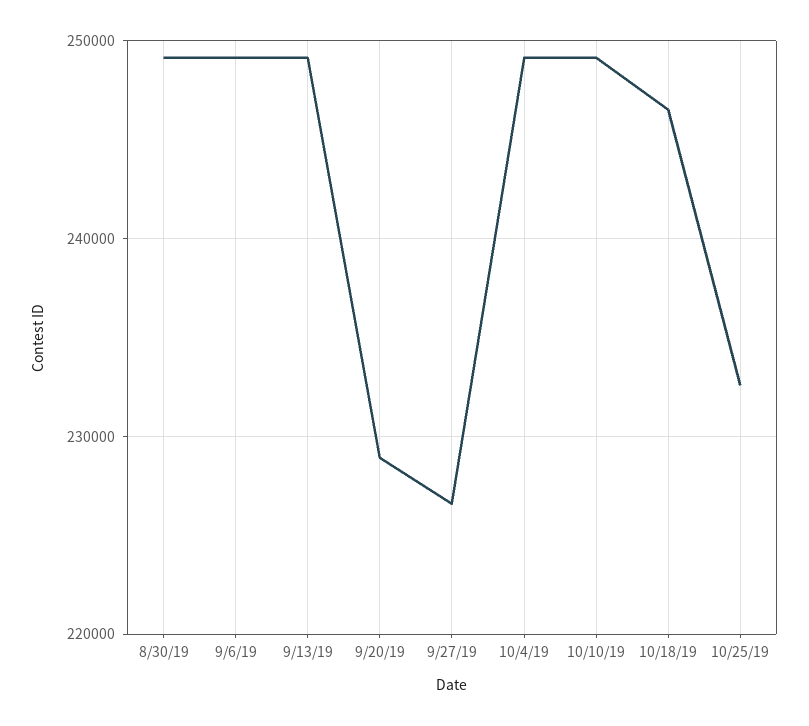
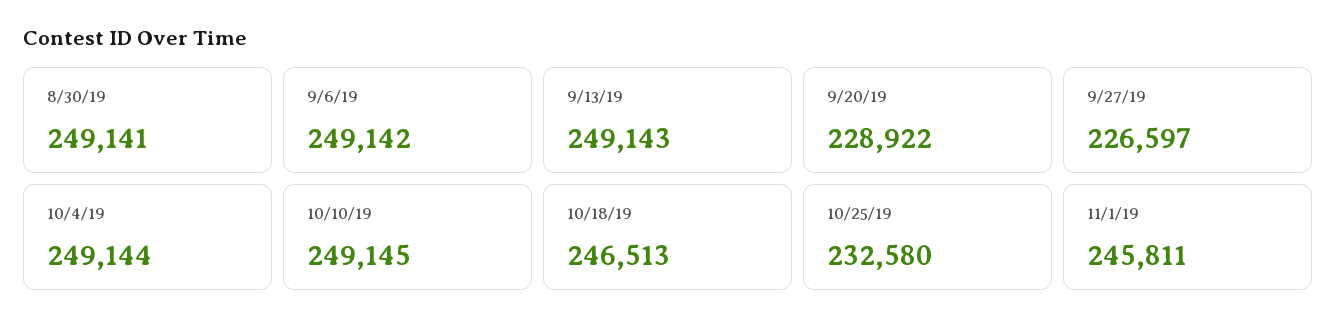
11/1/19: none -> 245811

